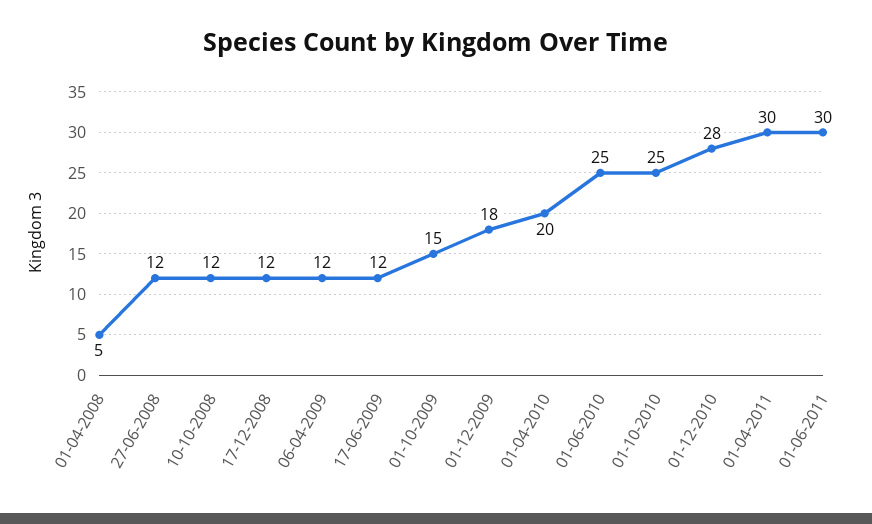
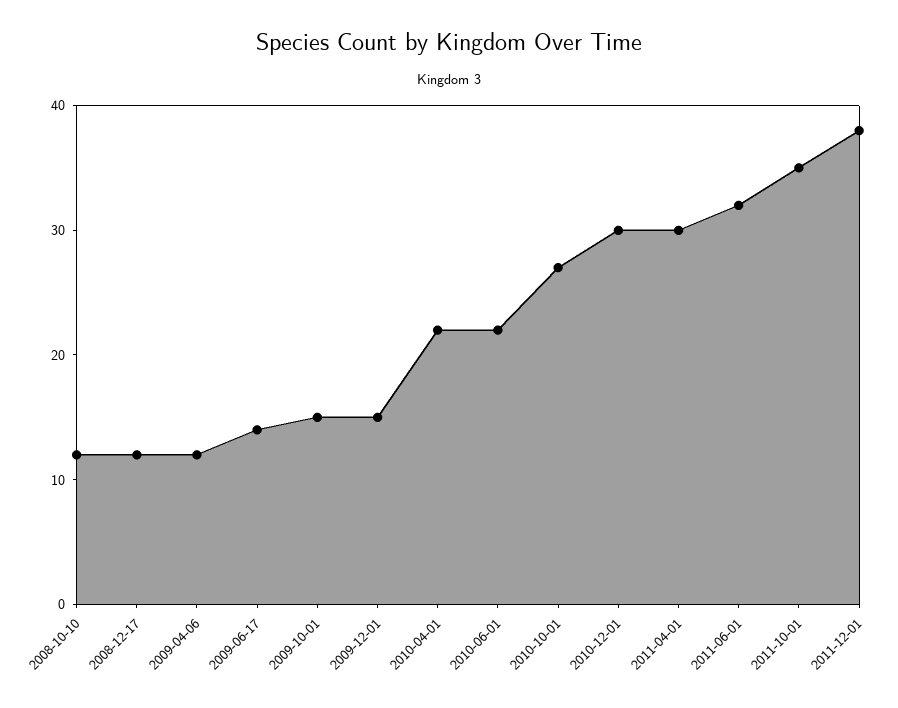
01-04-2008: 5 -> none
27-06-2008: 12 -> none
17-06-2009: 12 -> 14
01-12-2009: 18 -> 15
01-04-2010: 20 -> 22
01-06-2010: 25 -> 22
01-10-2010: 25 -> 27
01-12-2010: 28 -> 30
01-06-2011: 30 -> 32
2011-10-01: none -> 35
2011-12-01: none -> 38

